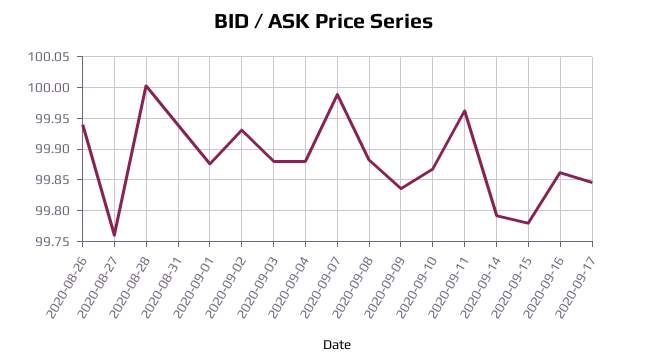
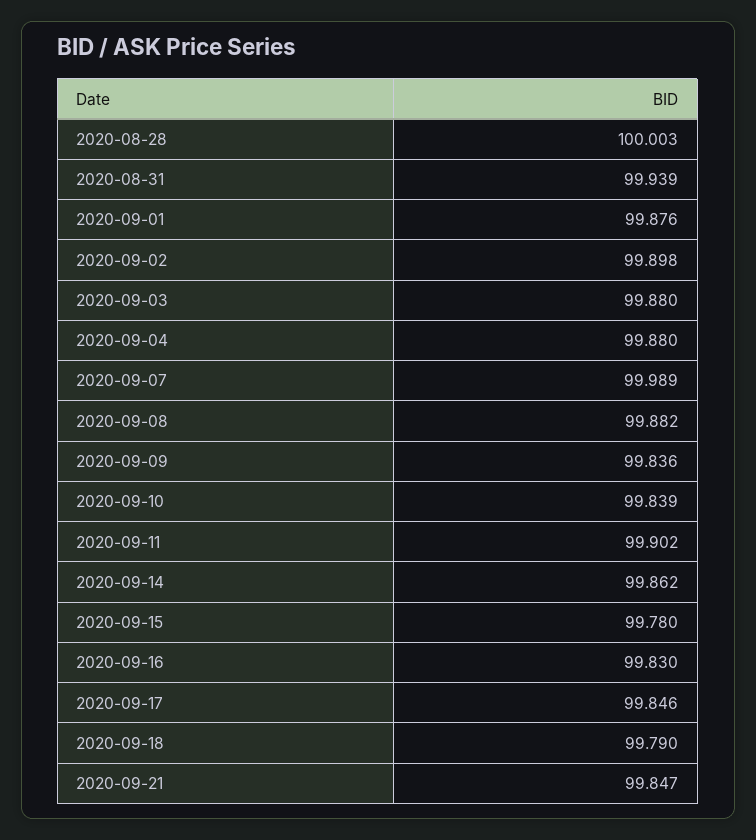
2020-08-26: 99.94 -> none
2020-08-27: 99.76 -> none
2020-09-02: 99.93 -> 99.898
2020-09-10: 99.87 -> 99.839
2020-09-11: 99.96 -> 99.902
2020-09-14: 99.79 -> 99.862
2020-09-16: 99.86 -> 99.83
2020-09-18: none -> 99.79
2020-09-21: none -> 99.847

